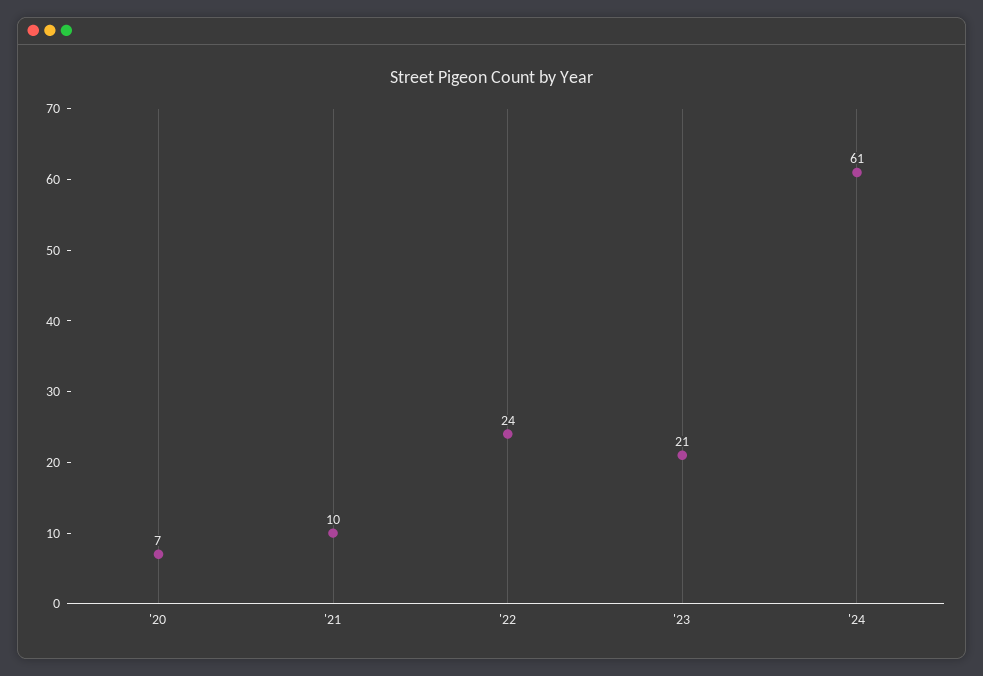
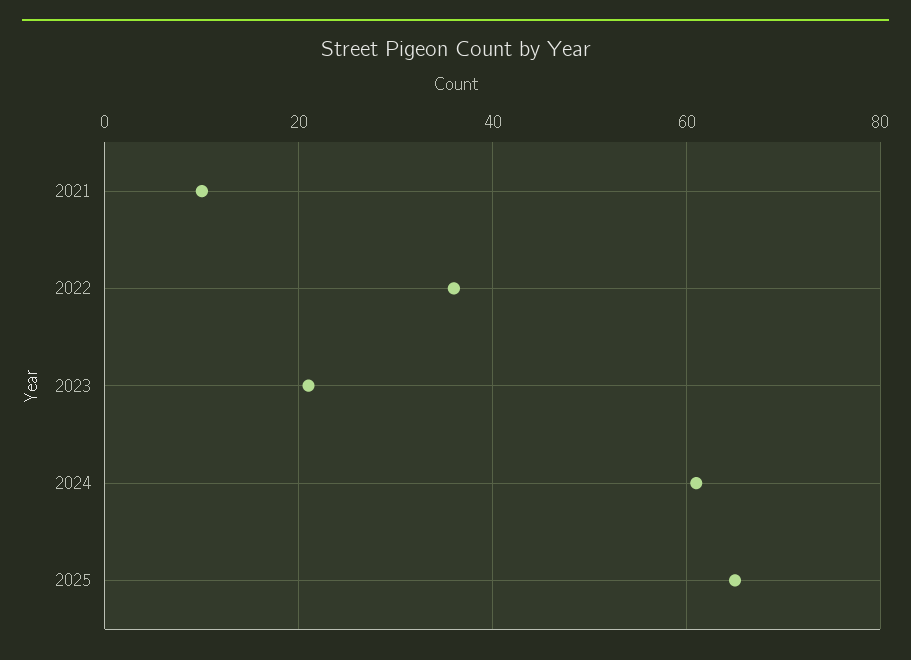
'20: 7 -> none
'22: 24 -> 35
2025: none -> 65

